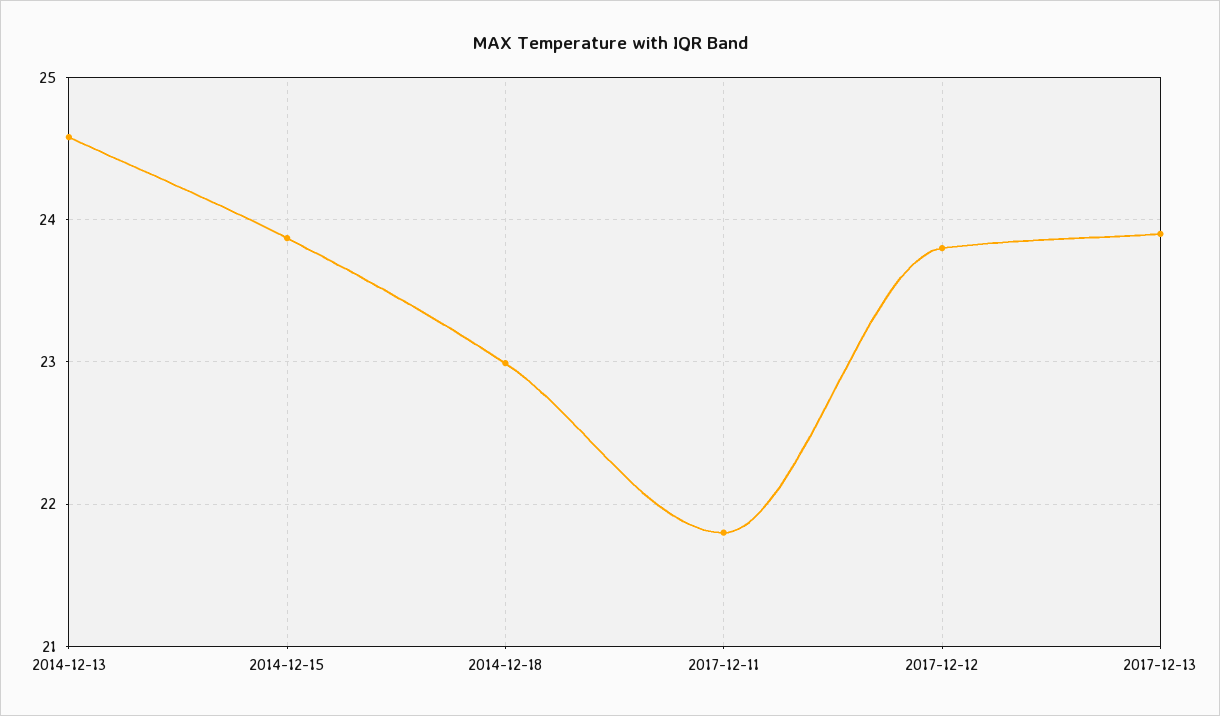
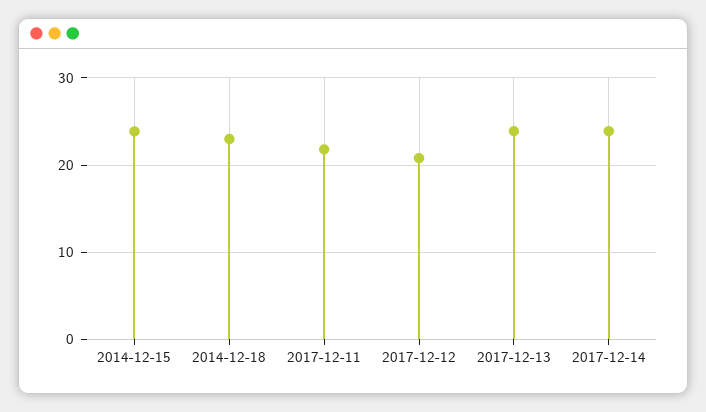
2014-12-13: 24.6 -> none
2017-12-12: 23.8 -> 21
2017-12-14: none -> 24

